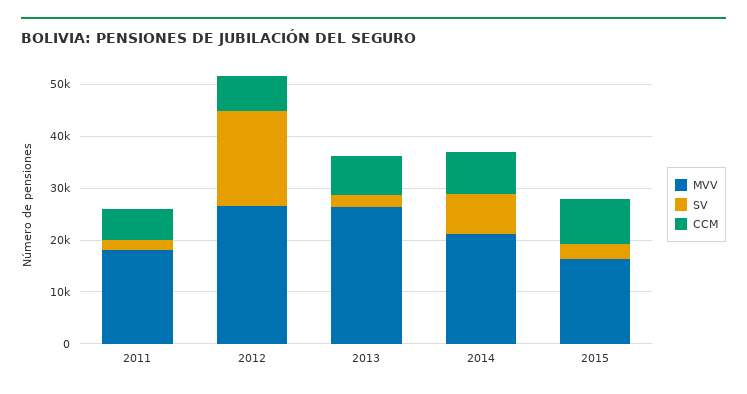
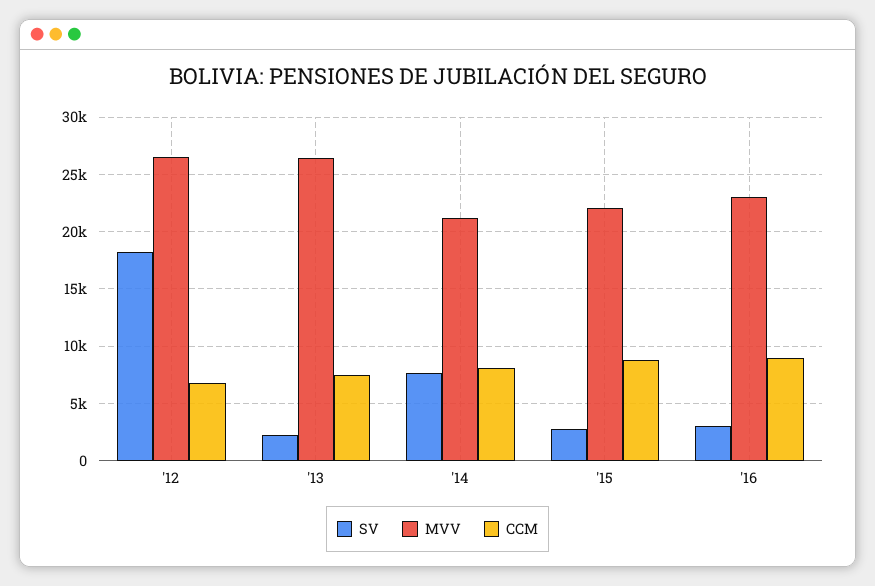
MVV, 2011: 18000 -> none
SV, 2011: 2000 -> none
CCM, 2011: 6000 -> none
MVV, 2015: 16000 -> 22000
SV, '16: none -> 3000
MVV, '16: none -> 23000
CCM, '16: none -> 9000

